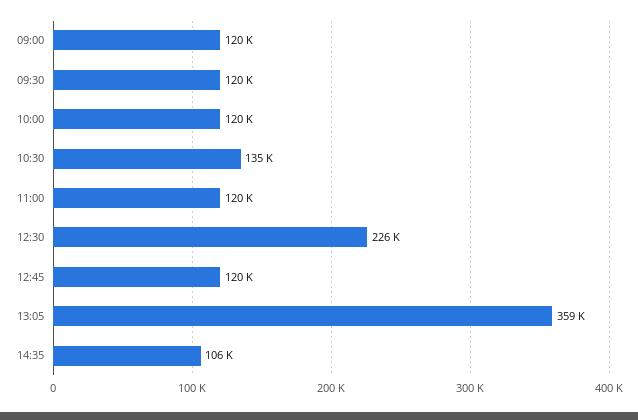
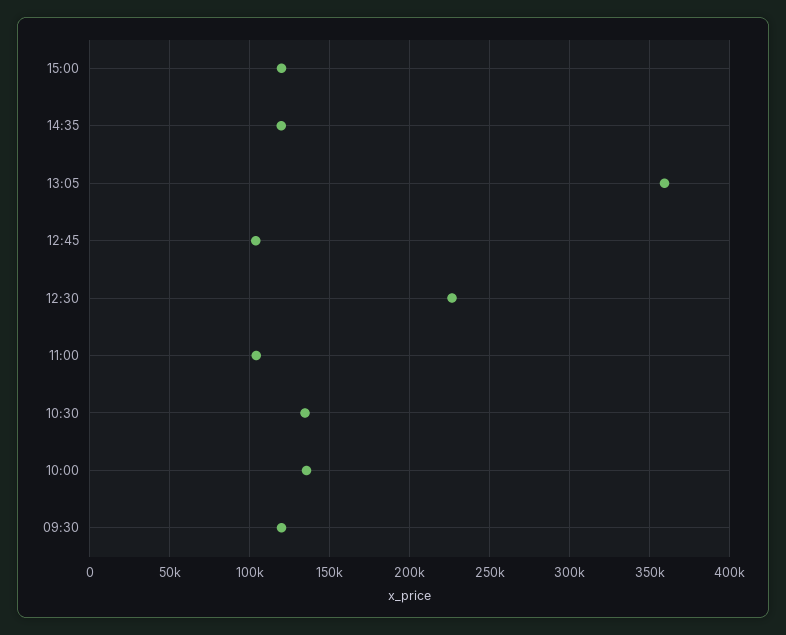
09:00: 120000 -> none
10:00: 120000 -> 135000
11:00: 120000 -> 105000
12:45: 120000 -> 105000
14:35: 106000 -> 120000
15:00: none -> 120000

